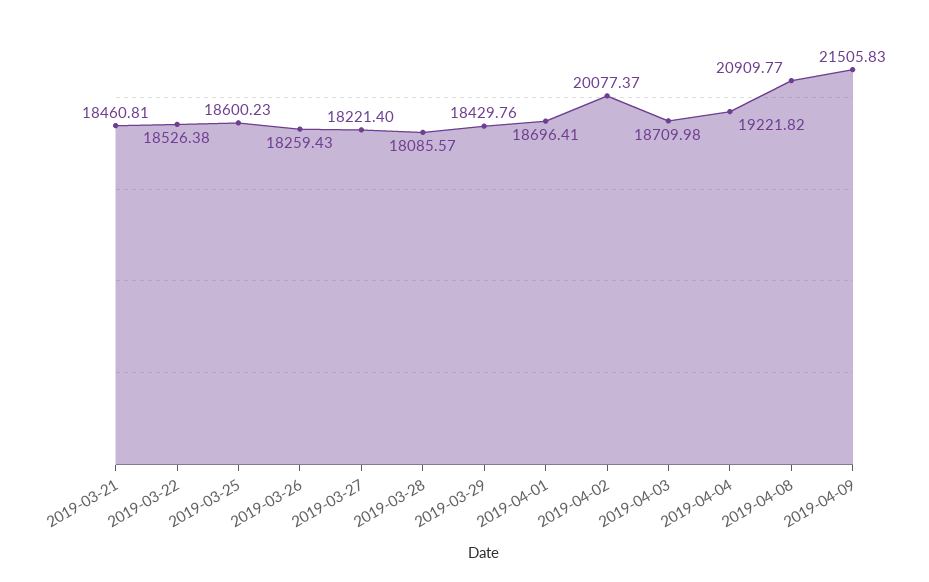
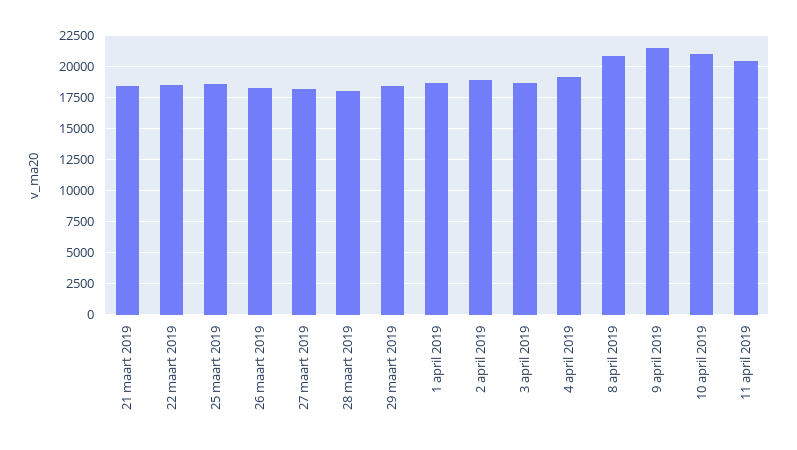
2019-04-02: 20077.37 -> 19000
10 april 2019: none -> 21000
11 april 2019: none -> 20500

